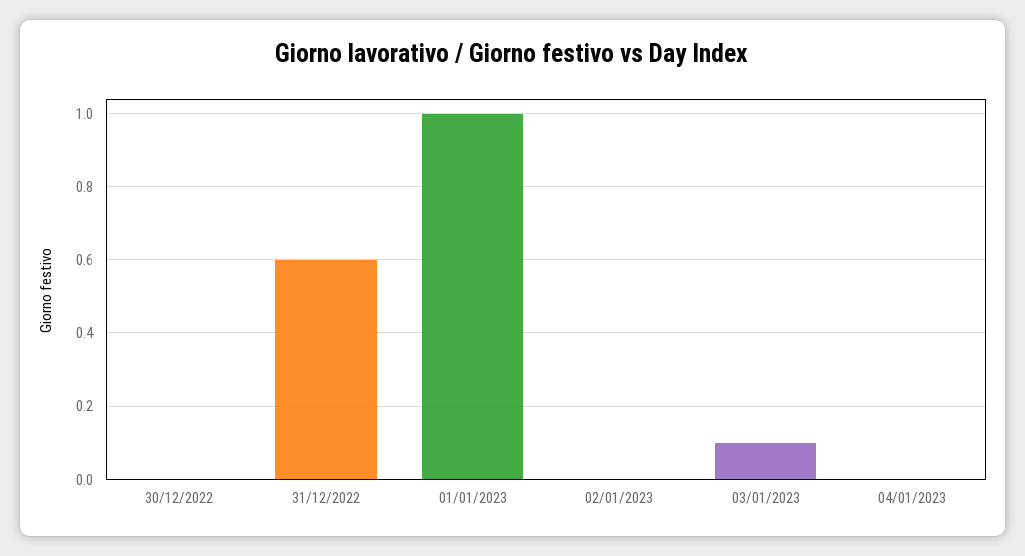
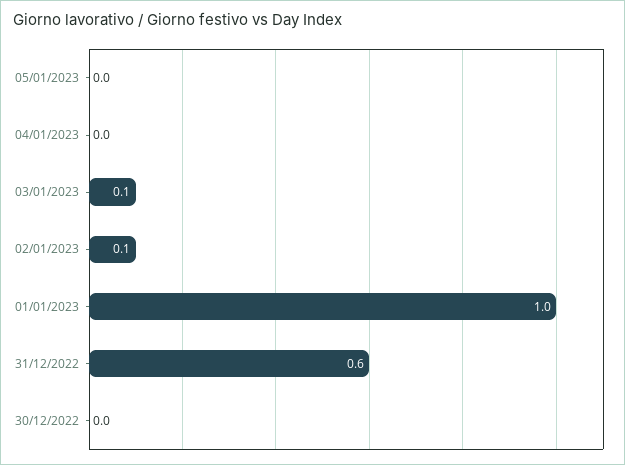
02/01/2023: 0 -> 0.1
05/01/2023: none -> 0

